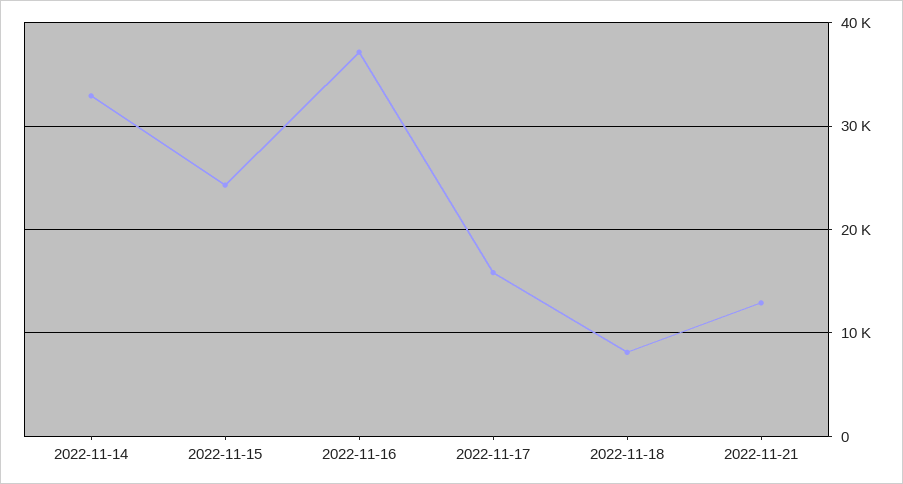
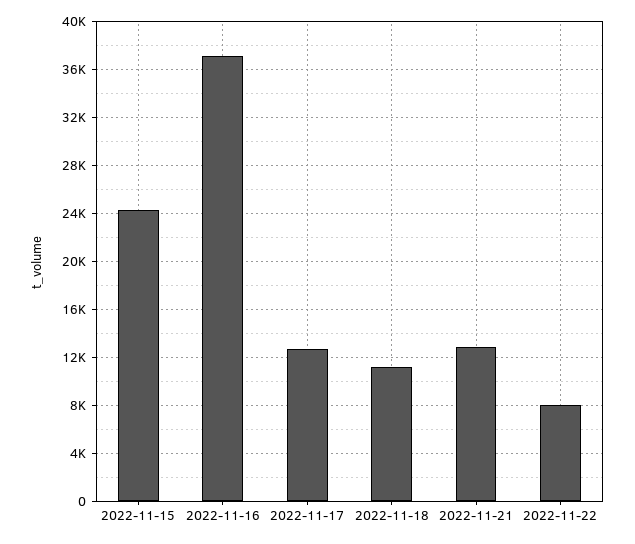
2022-11-14: 33000 -> none
2022-11-17: 16000 -> 13000
2022-11-18: 8000 -> 11000
2022-11-22: none -> 8000

